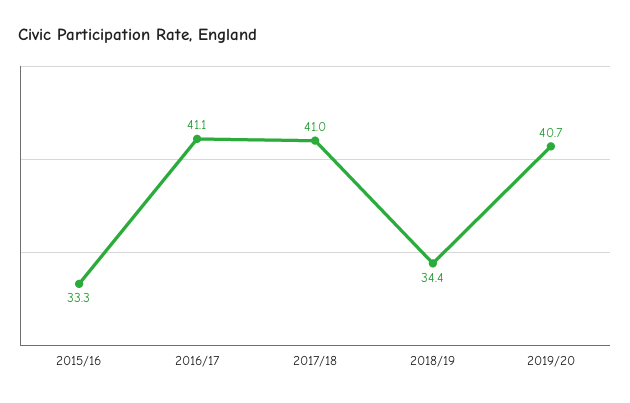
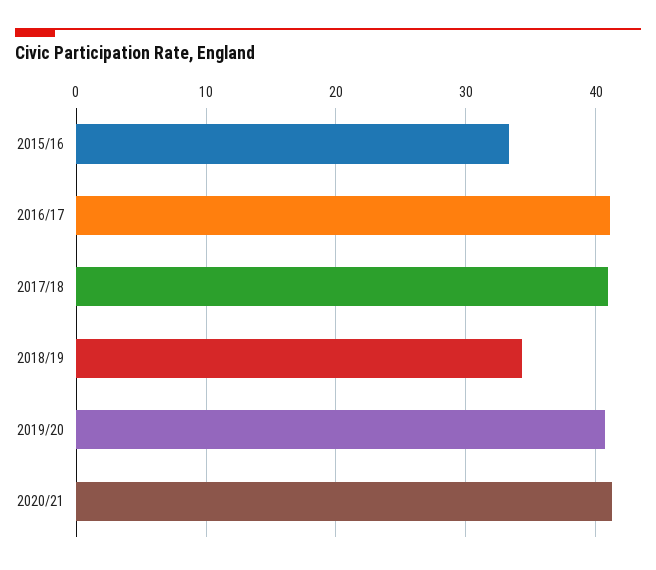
2020/21: none -> 41

